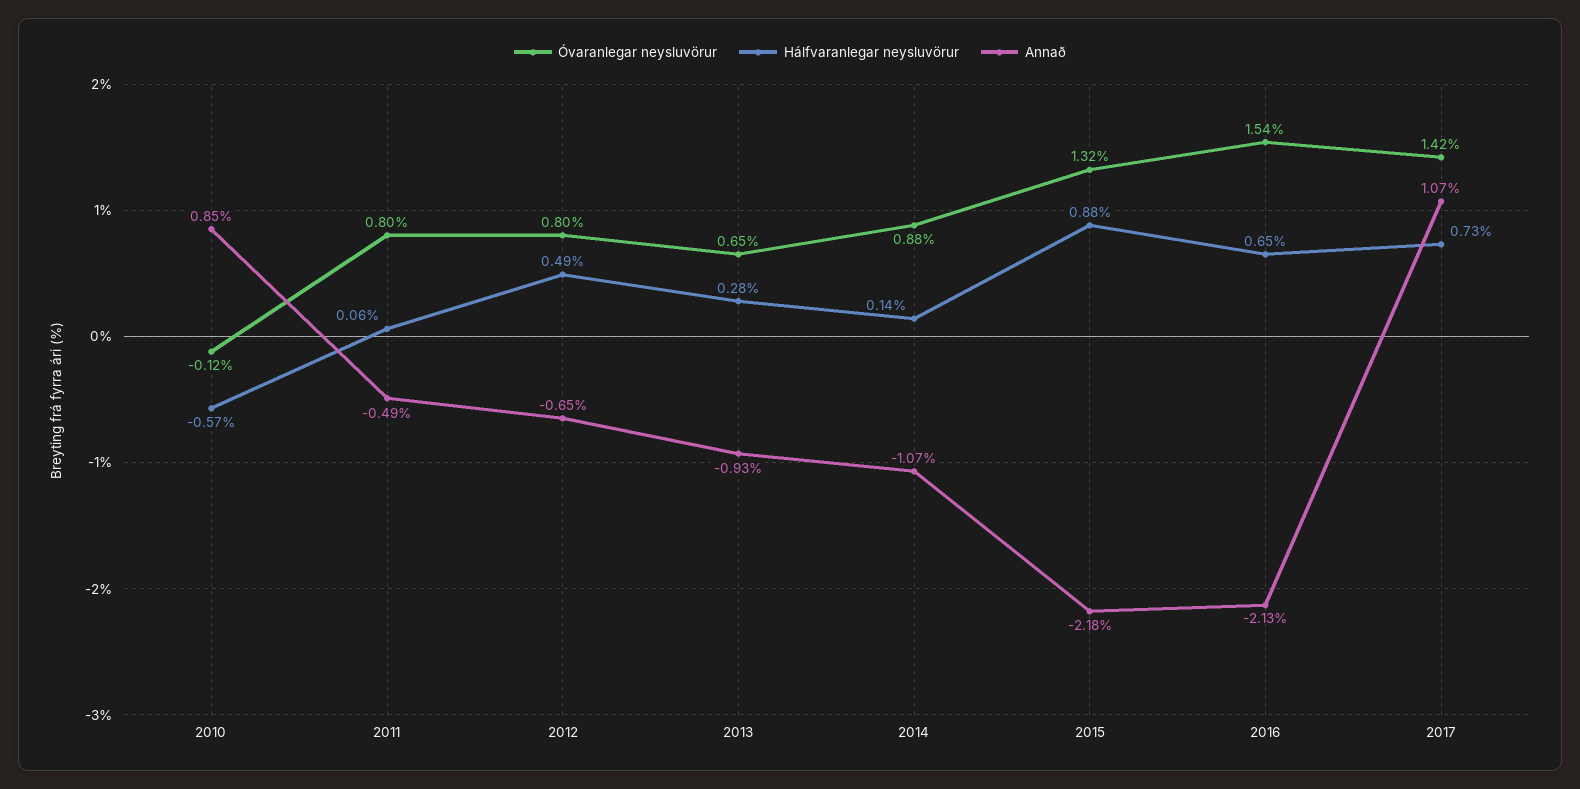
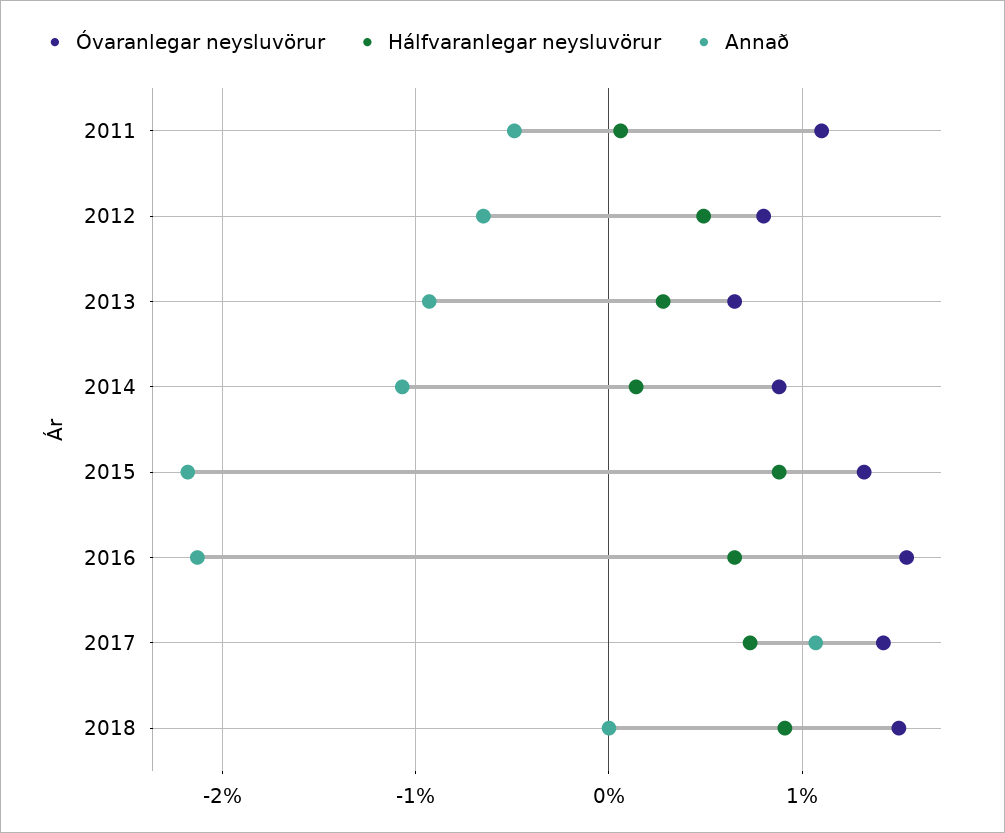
Óvaranlegar neysluvörur, 2010: -0.12 -> none
Hálfvaranlegar neysluvörur, 2010: -0.57 -> none
Annað, 2010: 0.85 -> none
Óvaranlegar neysluvörur, 2011: 0.8 -> 1.1
Óvaranlegar neysluvörur, 2018: none -> 1.5
Hálfvaranlegar neysluvörur, 2018: none -> 0.9
Annað, 2018: none -> 0

